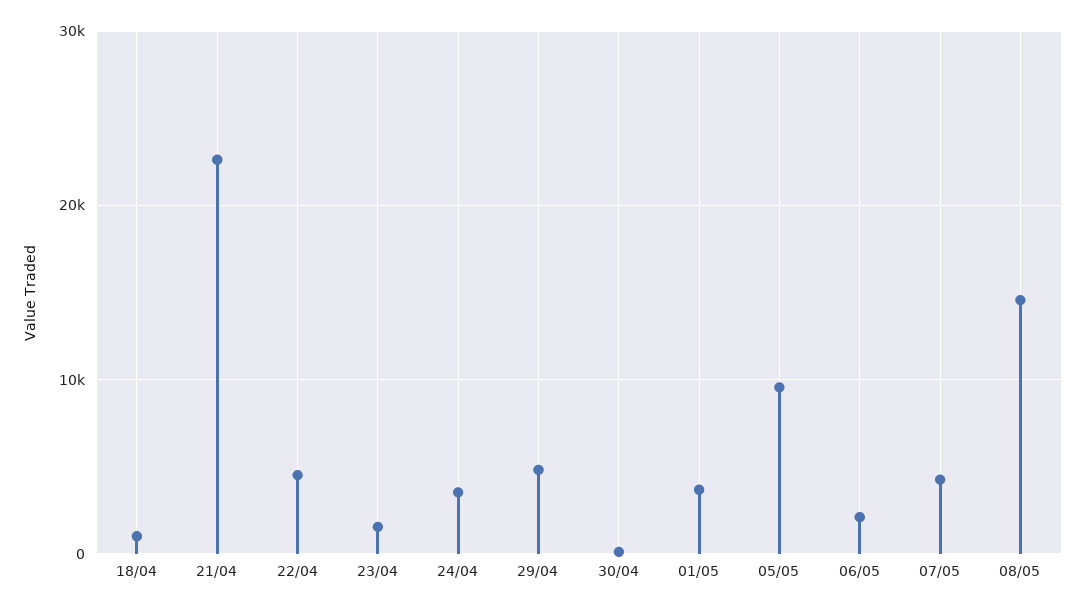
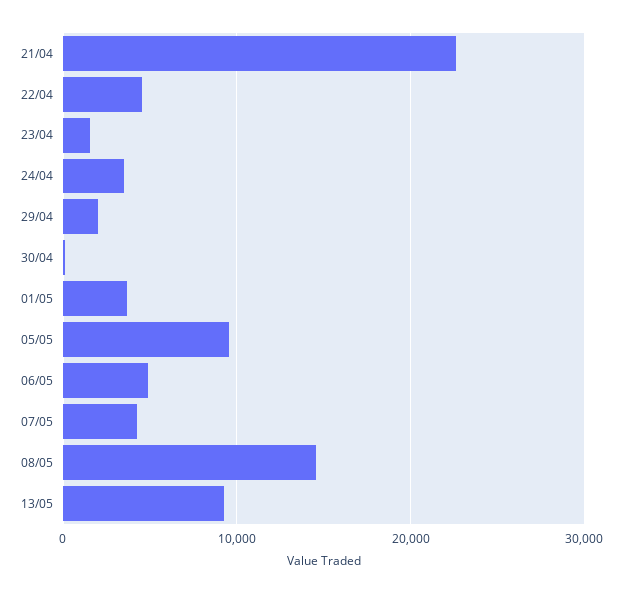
18/04: 1000 -> none
29/04: 5000 -> 2000
06/05: 2000 -> 5000
13/05: none -> 9000

